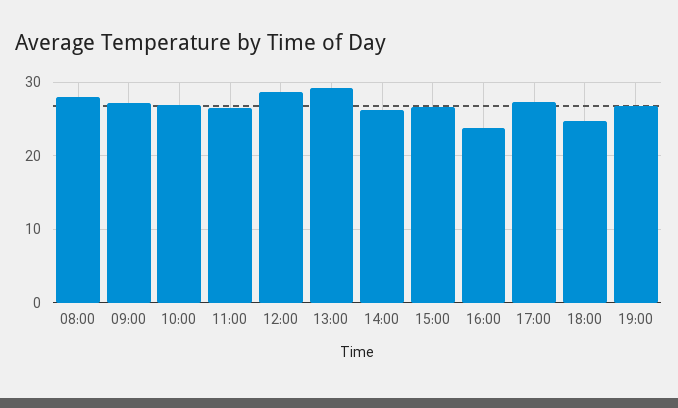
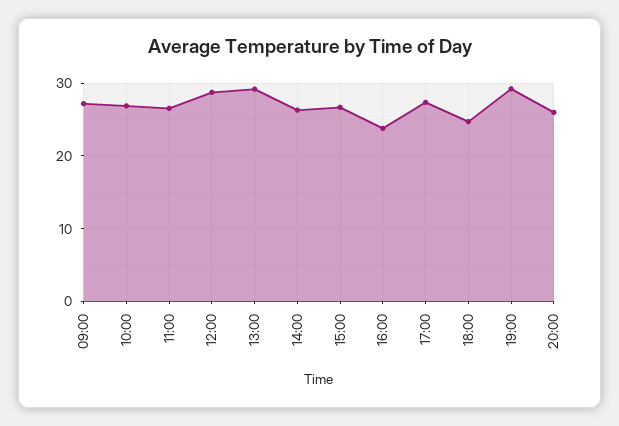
08:00: 28 -> none
19:00: 27 -> 29
20:00: none -> 26

